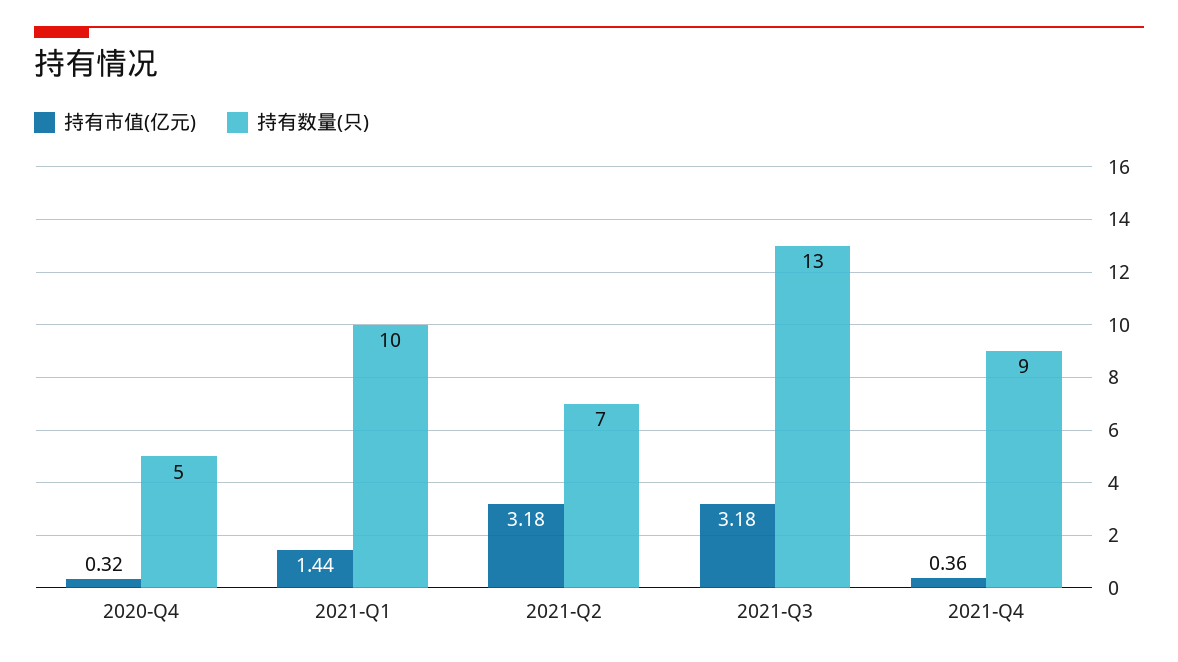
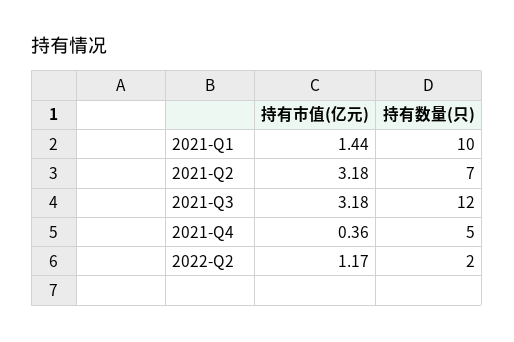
持有市值(亿元), 2020-Q4: 0.32 -> none
持有数量(只), 2020-Q4: 5 -> none
持有数量(只), 2021-Q3: 13 -> 12
持有数量(只), 2021-Q4: 9 -> 5
持有市值(亿元), 2022-Q2: none -> 1.17
持有数量(只), 2022-Q2: none -> 2

